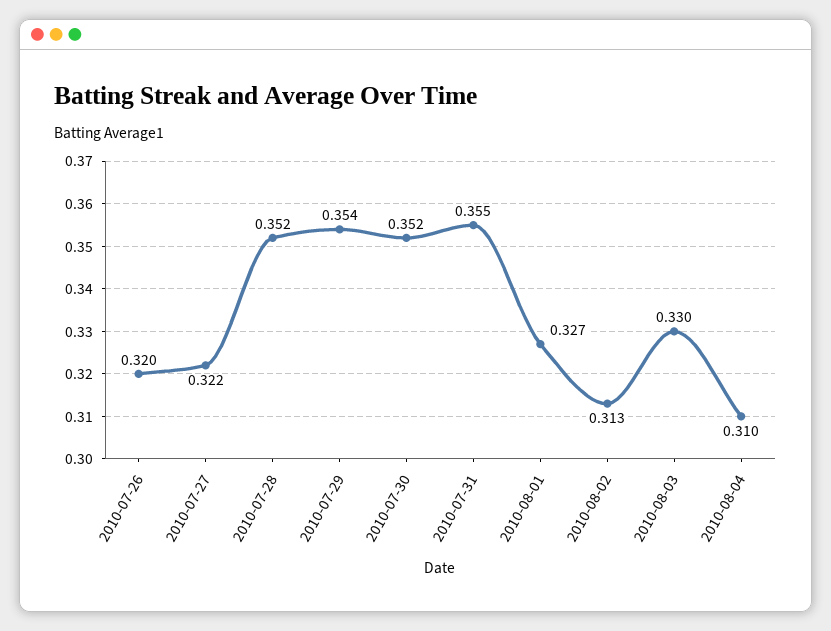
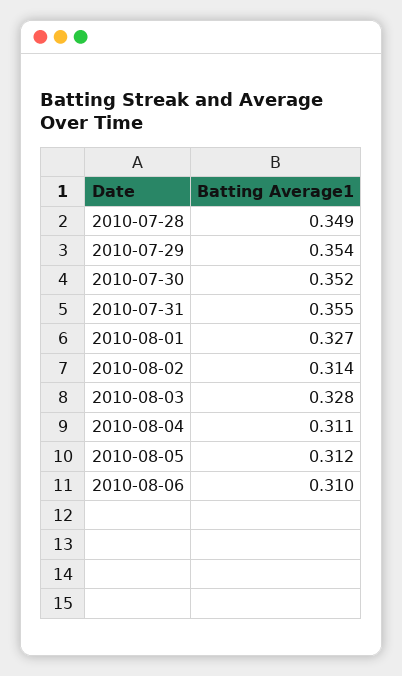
2010-07-26: 0.32 -> none
2010-07-27: 0.322 -> none
2010-07-28: 0.352 -> 0.349
2010-08-02: 0.313 -> 0.314
2010-08-03: 0.33 -> 0.328
2010-08-04: 0.31 -> 0.311
2010-08-05: none -> 0.312
2010-08-06: none -> 0.31

